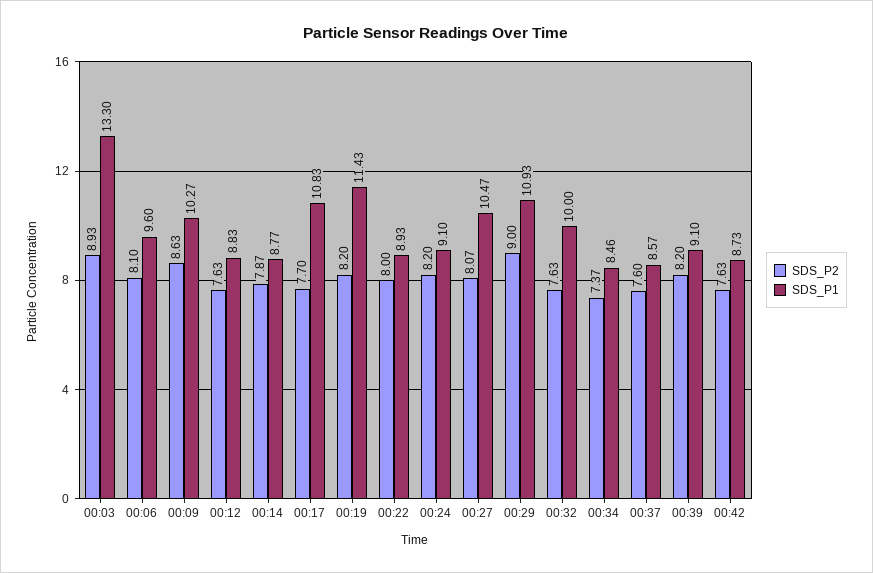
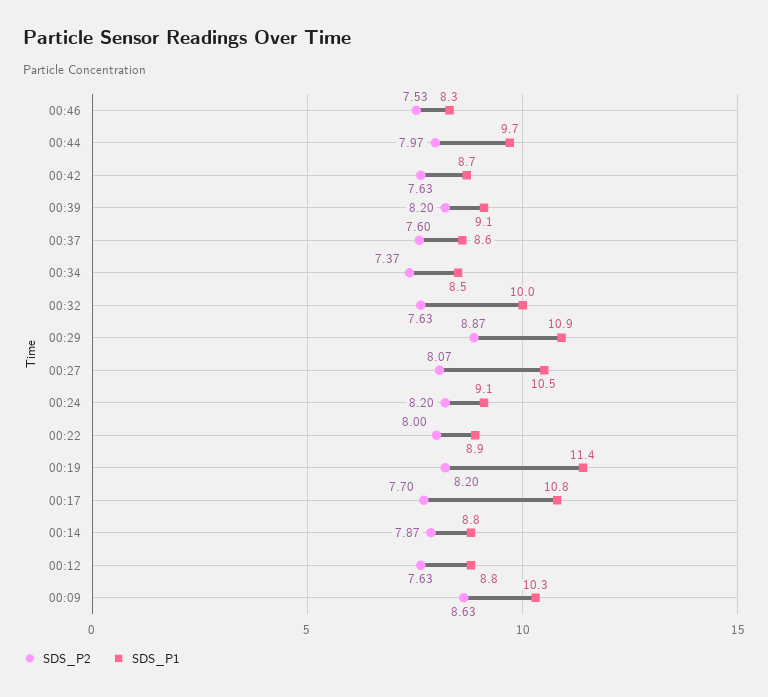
SDS_P2, 00:03: 8.93 -> none
SDS_P1, 00:03: 13.3 -> none
SDS_P2, 00:06: 8.1 -> none
SDS_P1, 00:06: 9.6 -> none
SDS_P2, 00:29: 9 -> 8.87
SDS_P2, 00:46: none -> 7.53
SDS_P1, 00:46: none -> 8.3
SDS_P2, 00:44: none -> 7.97
SDS_P1, 00:44: none -> 9.7

